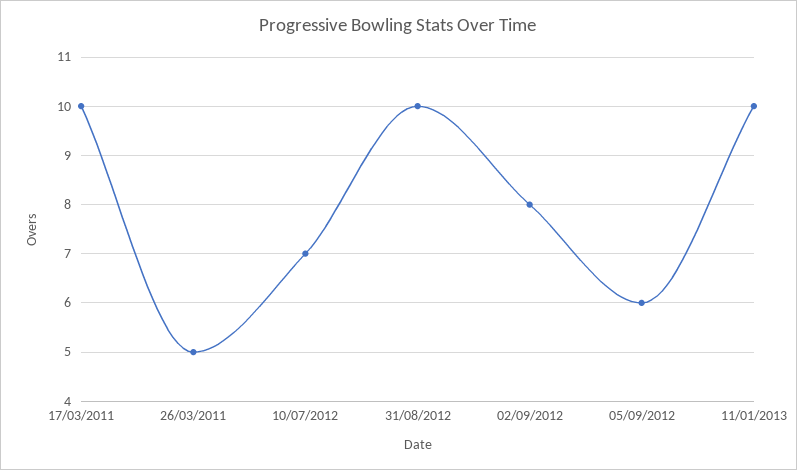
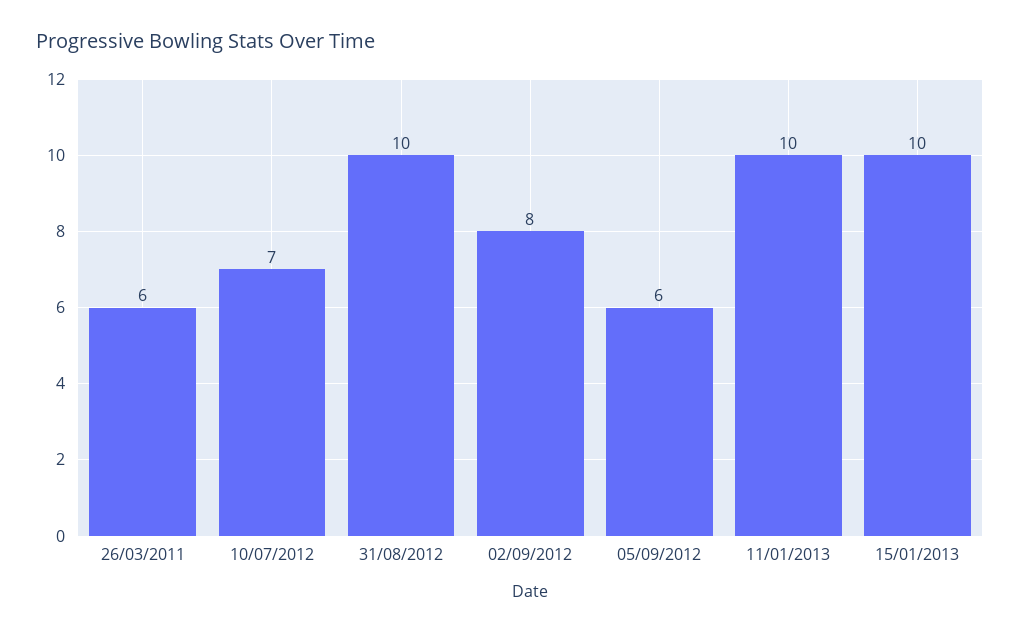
17/03/2011: 10 -> none
26/03/2011: 5 -> 6
15/01/2013: none -> 10

